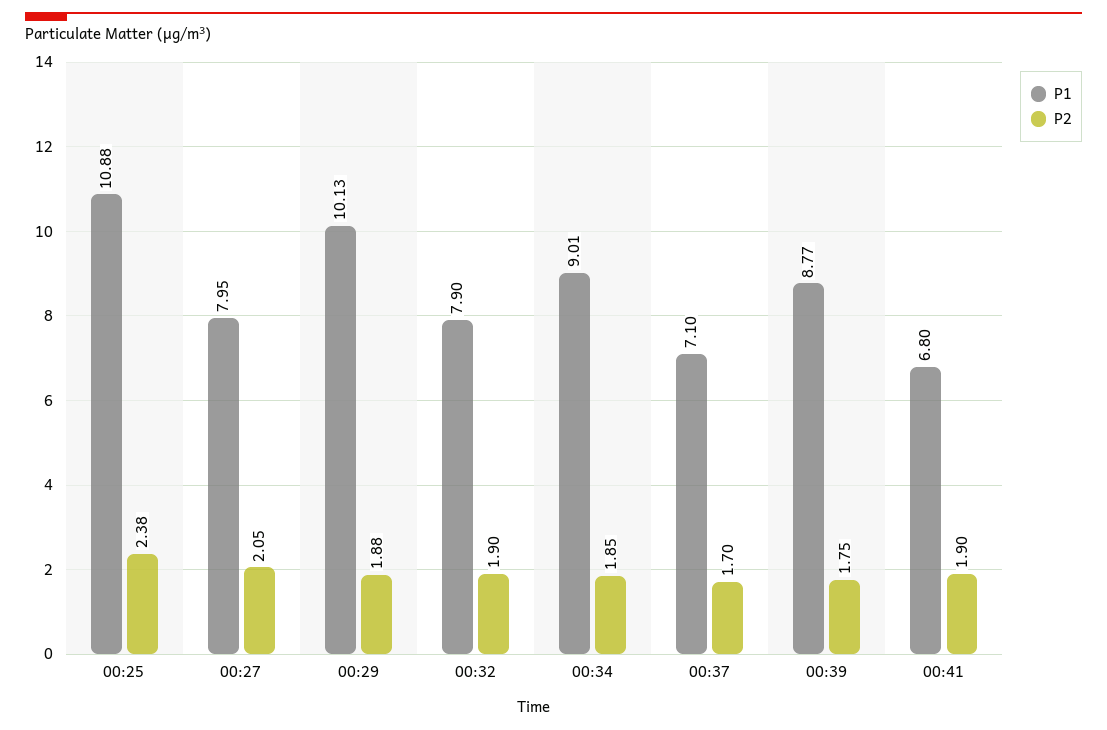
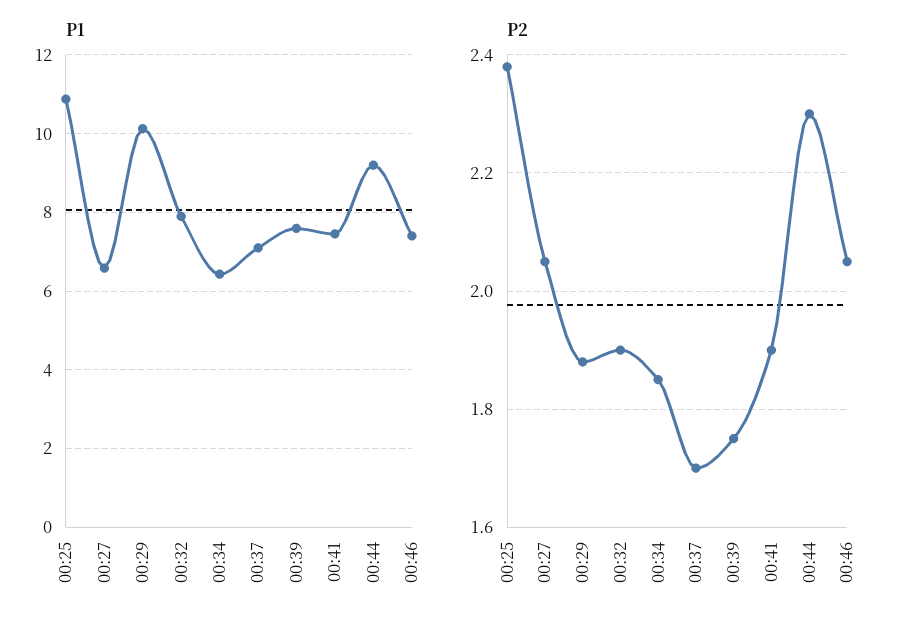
P1, 00:27: 7.95 -> 6.6
P1, 00:34: 9.01 -> 6.4
P1, 00:39: 8.77 -> 7.6
P1, 00:41: 6.8 -> 7.4
P1, 00:44: none -> 9.2
P1, 00:46: none -> 7.4
P2, 00:44: none -> 2.3
P2, 00:46: none -> 2.05

